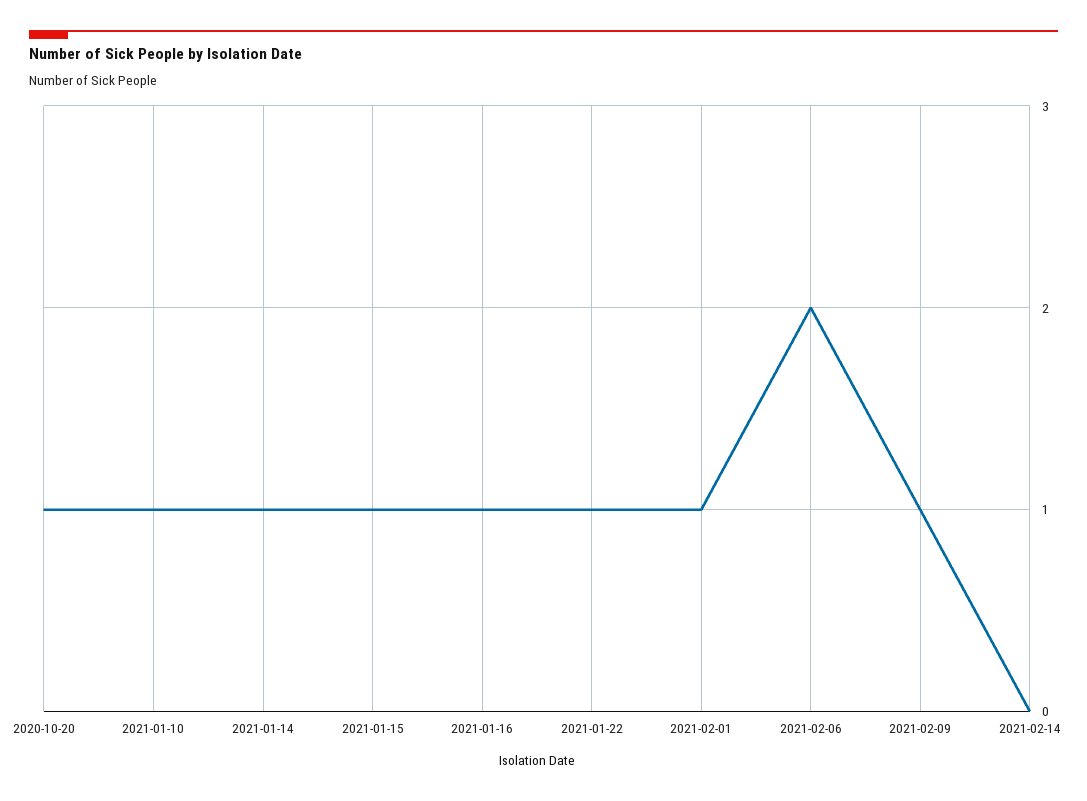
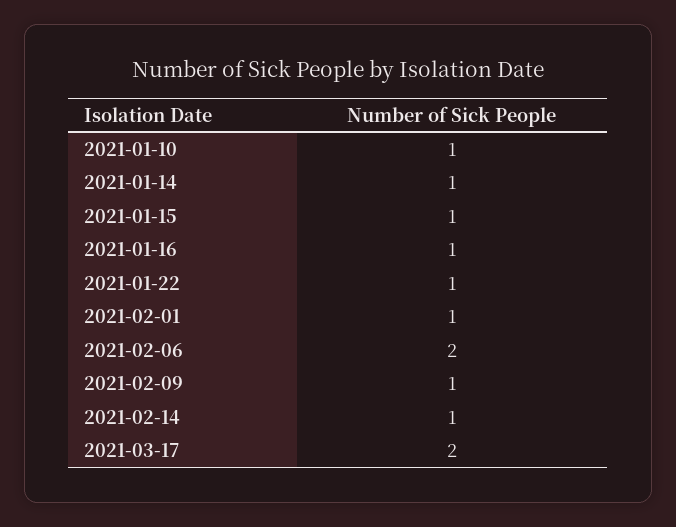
2020-10-20: 1 -> none
2021-02-14: 0 -> 1
2021-03-17: none -> 2

